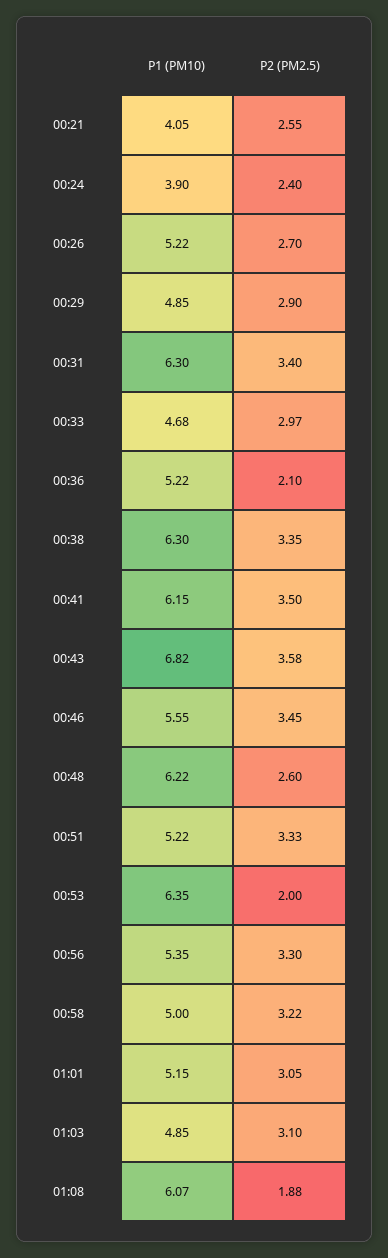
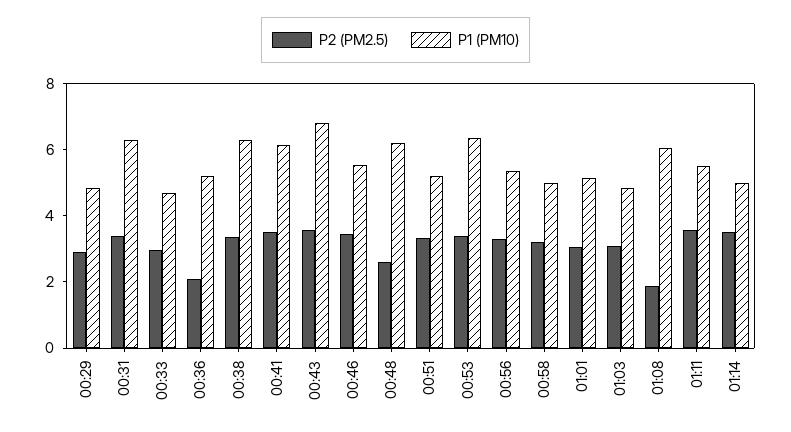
P1 (PM10), 00:21: 4.05 -> none
P2 (PM2.5), 00:21: 2.55 -> none
P1 (PM10), 00:24: 3.9 -> none
P2 (PM2.5), 00:24: 2.4 -> none
P1 (PM10), 00:26: 5.22 -> none
P2 (PM2.5), 00:26: 2.7 -> none
P2 (PM2.5), 00:53: 2 -> 3.5
P2 (PM2.5), 01:11: none -> 3.5
P1 (PM10), 01:11: none -> 5.5
P2 (PM2.5), 01:14: none -> 3.5
P1 (PM10), 01:14: none -> 5

